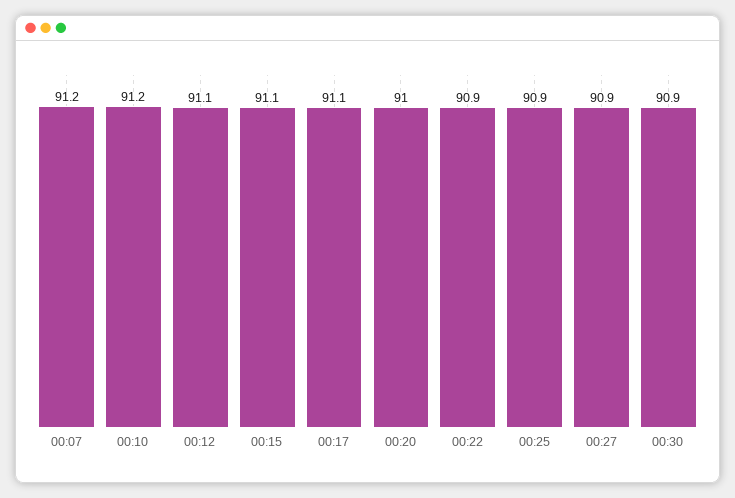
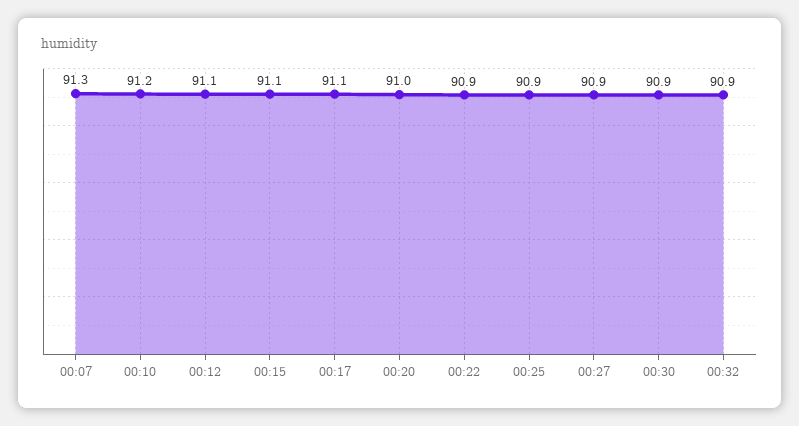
00:07: 91.2 -> 91.3
00:32: none -> 90.9

